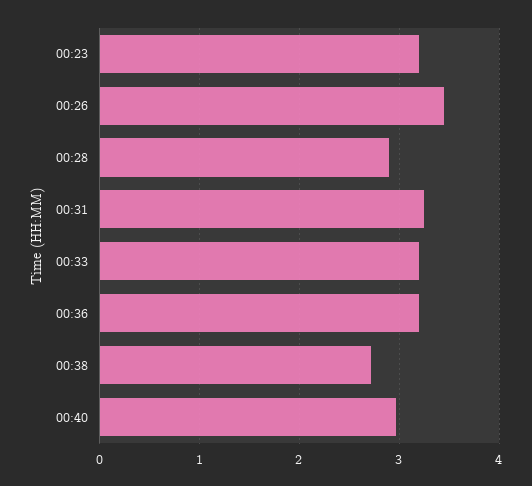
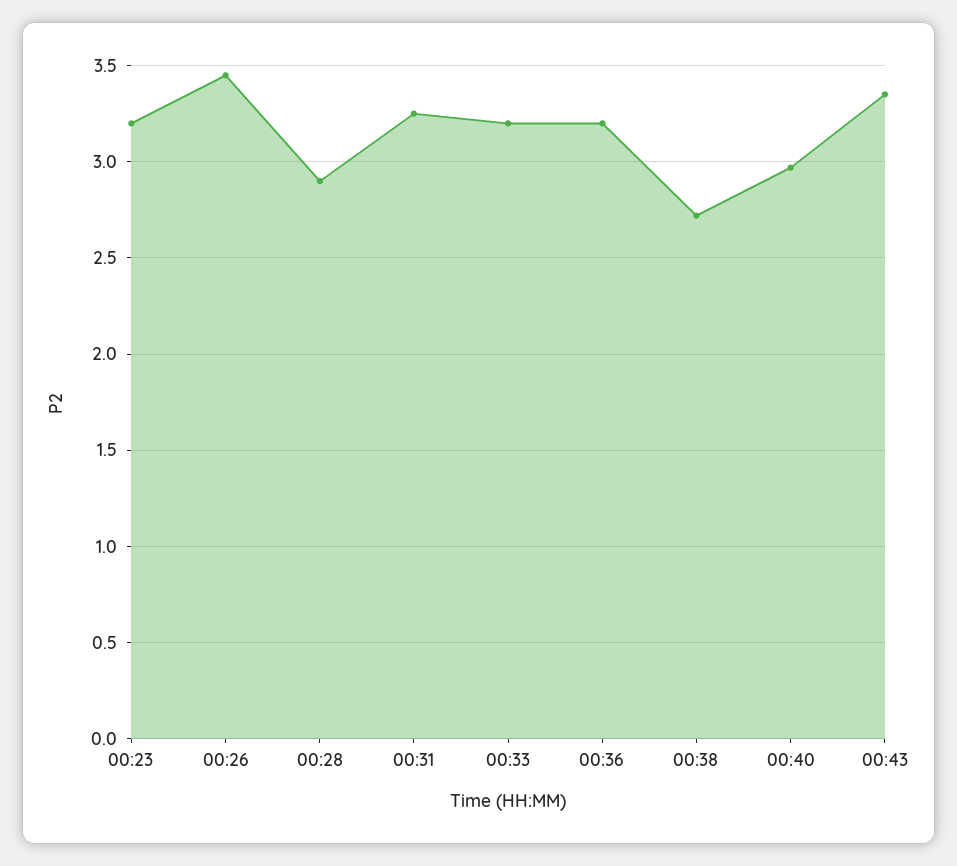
00:43: none -> 3.35

